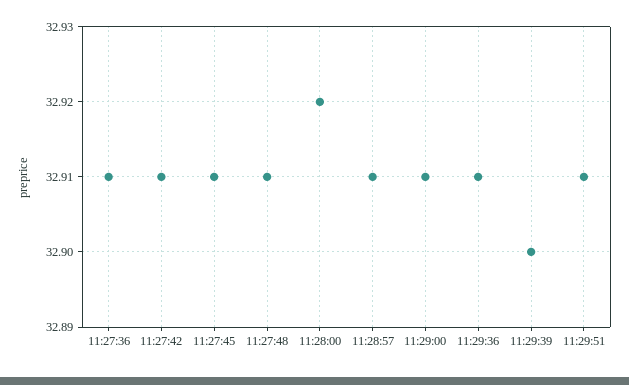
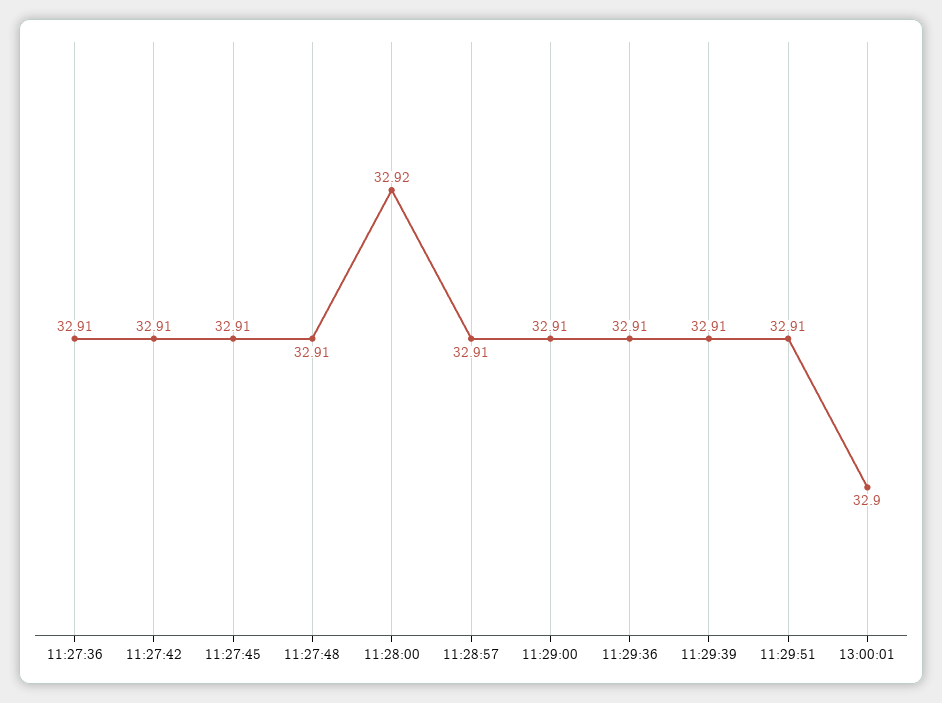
11:29:39: 32.9 -> 32.91
13:00:01: none -> 32.9

